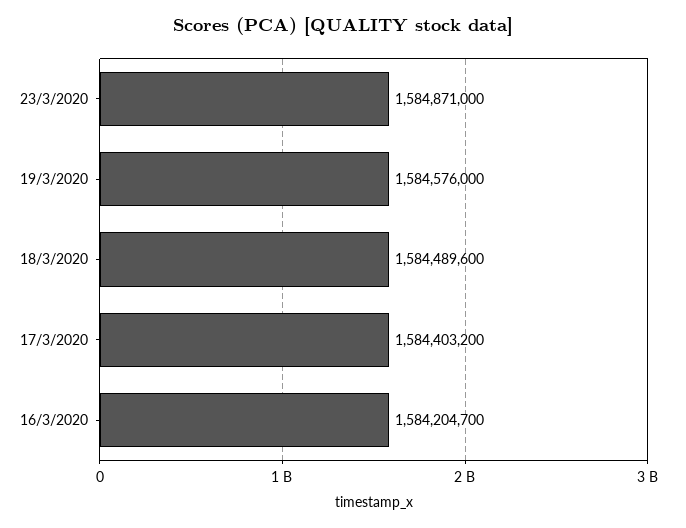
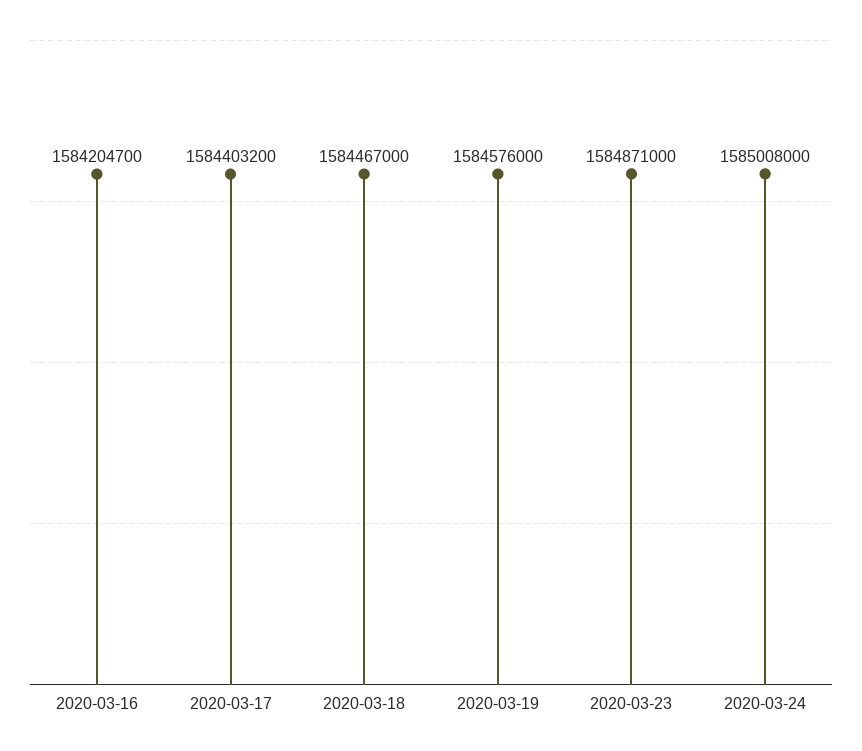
18/3/2020: 1584489600 -> 1584467000
2020-03-24: none -> 1585008000

